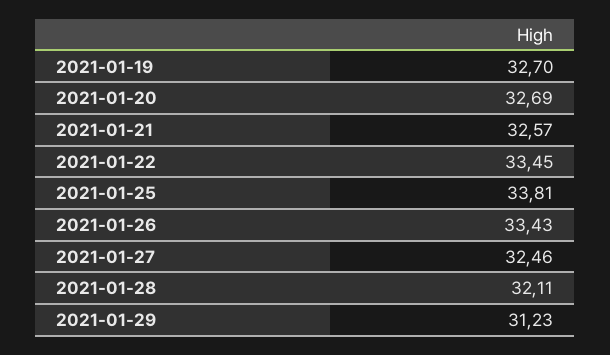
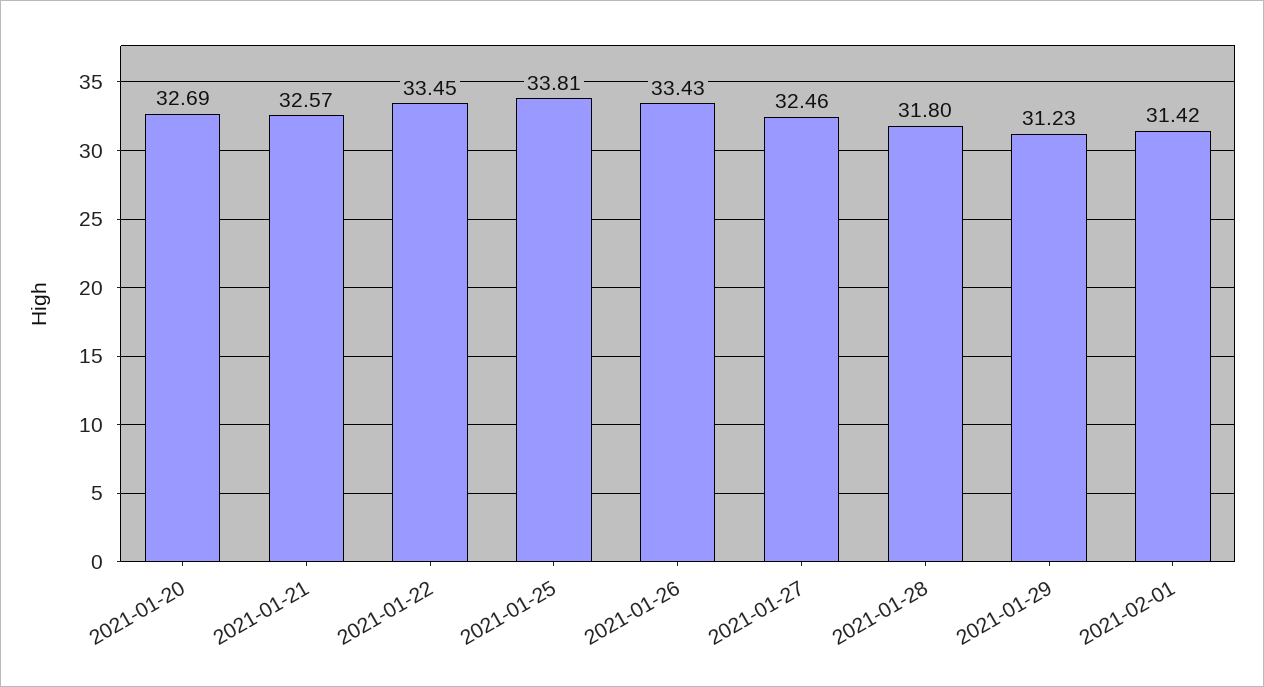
2021-01-19: 32.7 -> none
2021-01-28: 32.11 -> 31.8
2021-02-01: none -> 31.42

